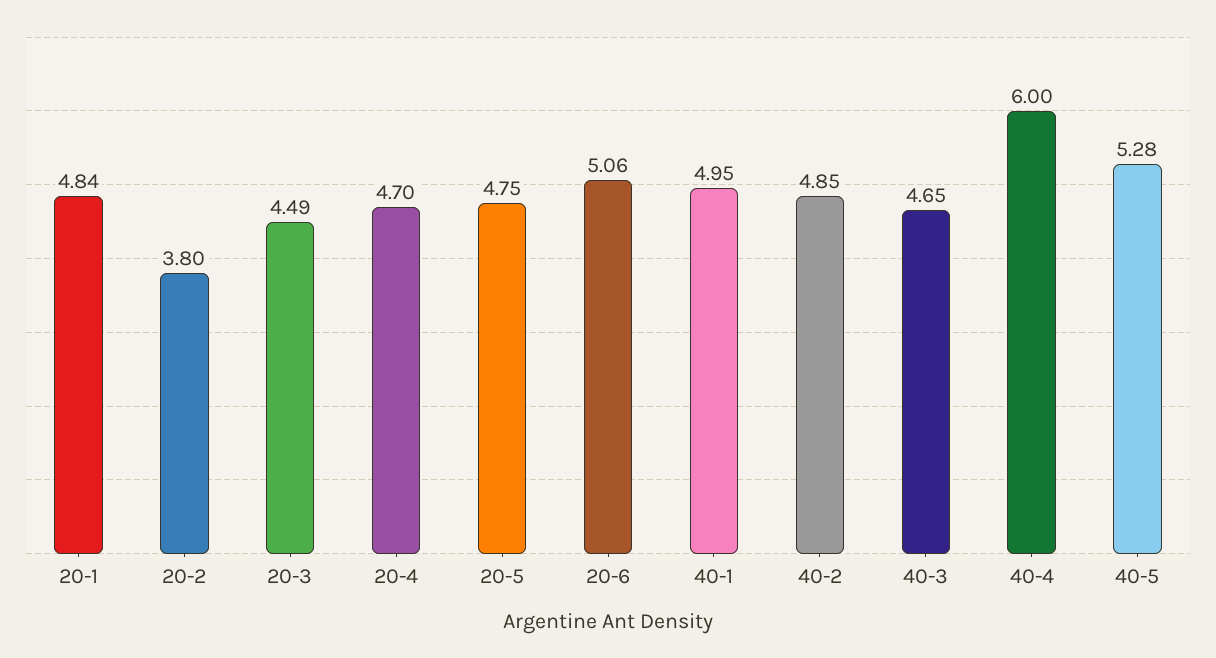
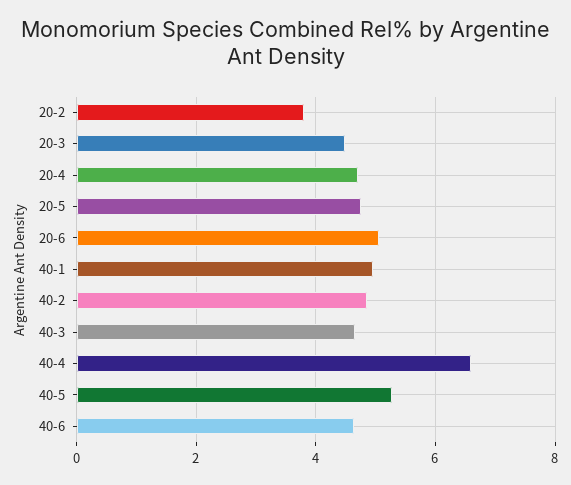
20-1: 4.84 -> none
40-4: 6 -> 6.6
40-6: none -> 4.6

